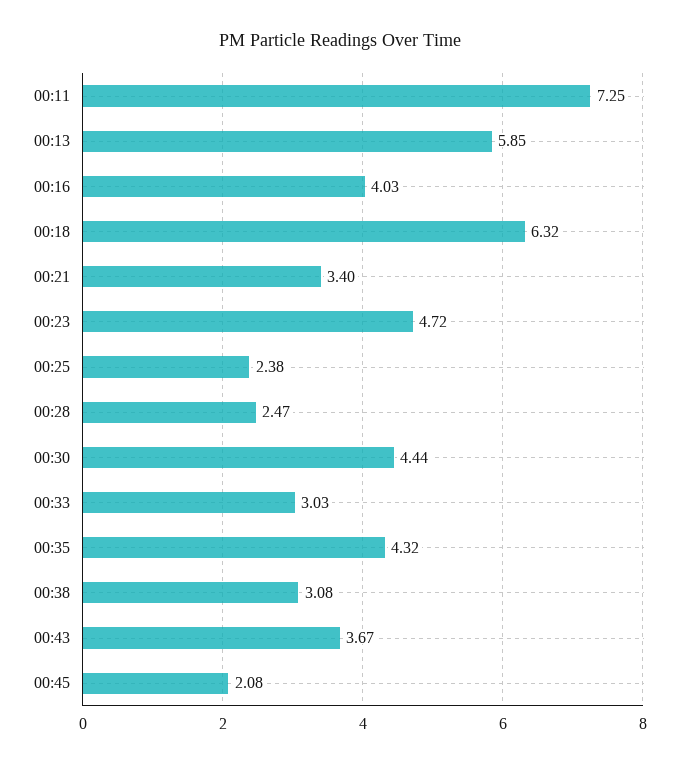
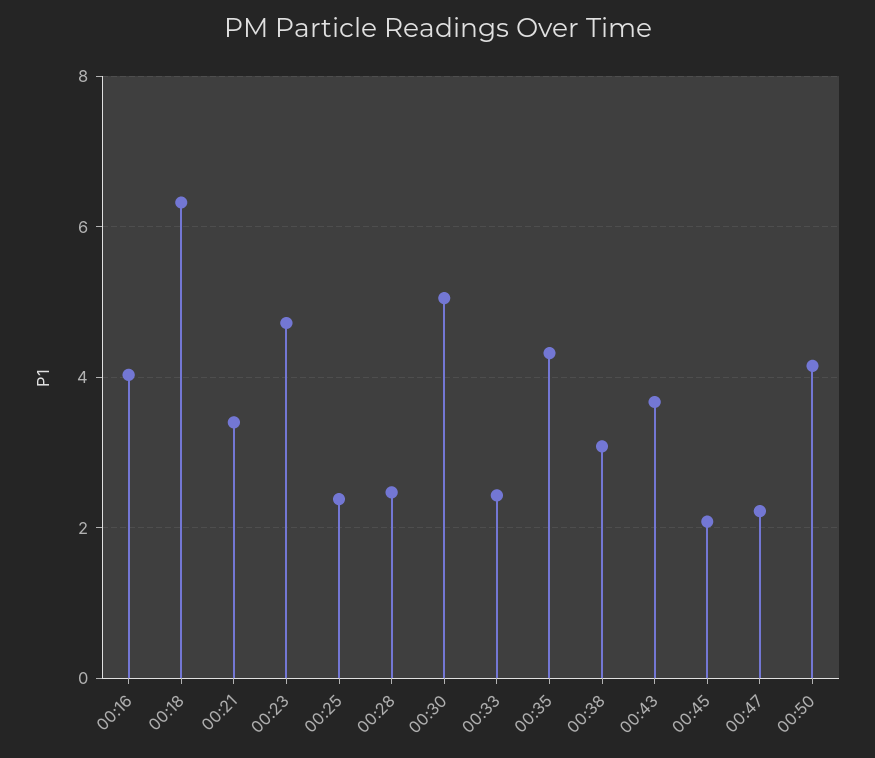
00:11: 7.25 -> none
00:13: 5.85 -> none
00:30: 4.44 -> 5
00:33: 3.03 -> 2.4
00:47: none -> 2.2
00:50: none -> 4.2

